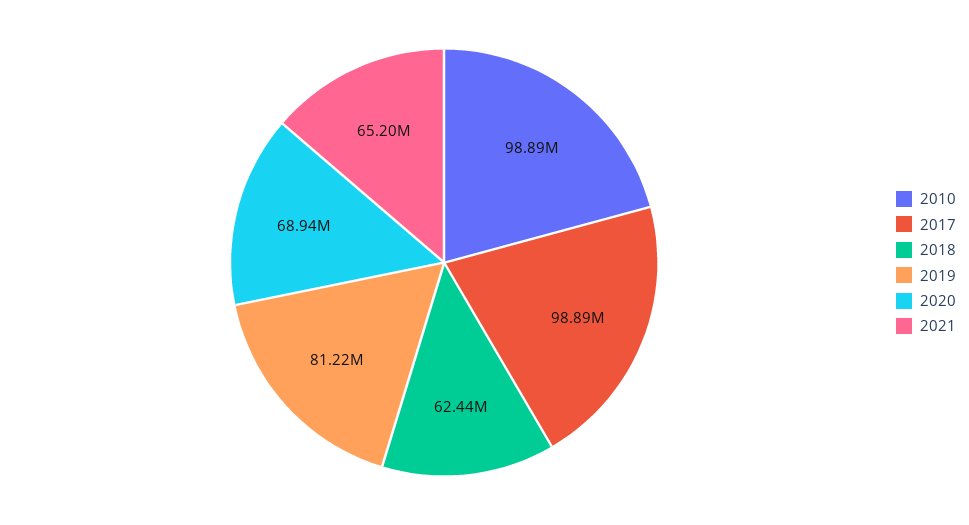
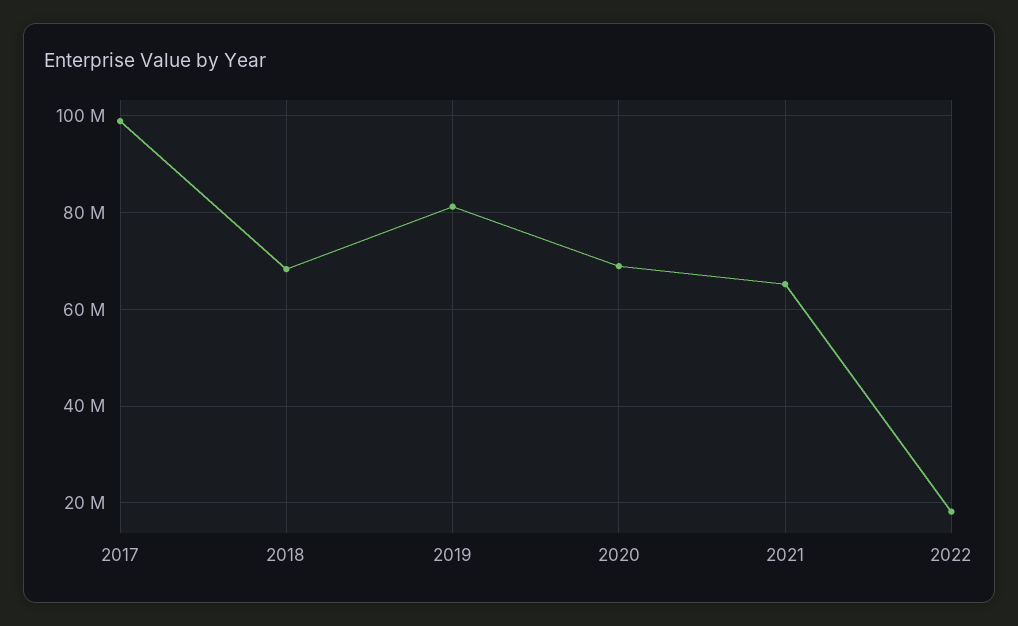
2010: 98890000 -> none
2018: 62440000 -> 68000000
2022: none -> 18000000

